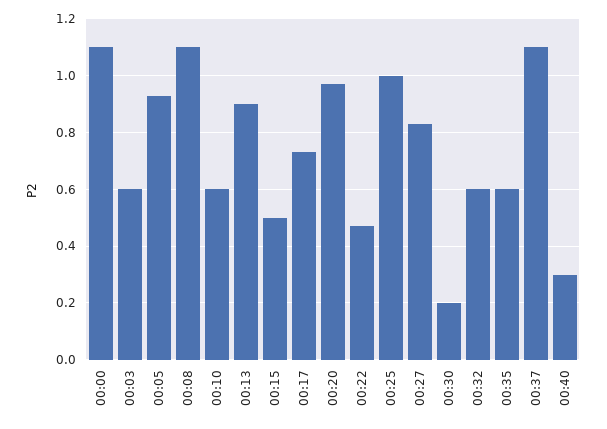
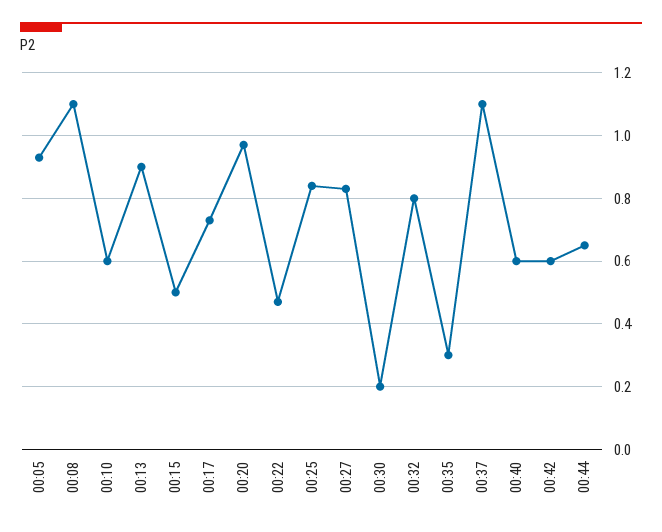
00:00: 1.1 -> none
00:03: 0.6 -> none
00:25: 1 -> 0.85
00:32: 0.6 -> 0.8
00:35: 0.6 -> 0.3
00:40: 0.3 -> 0.6
00:42: none -> 0.6
00:44: none -> 0.65

